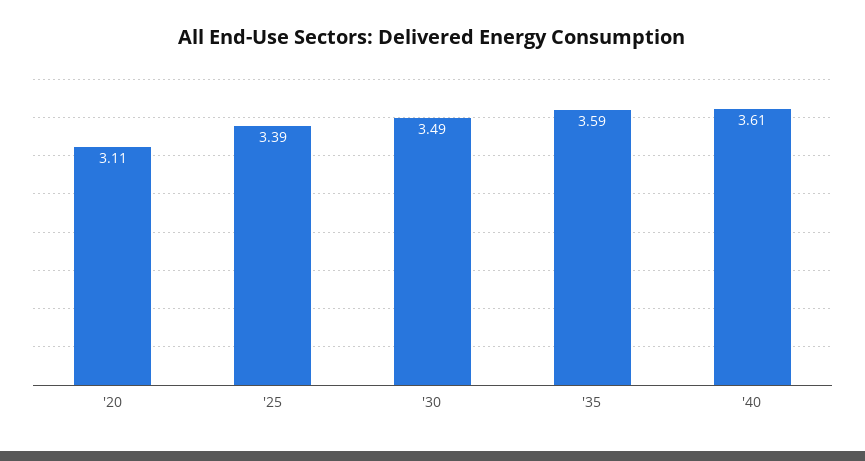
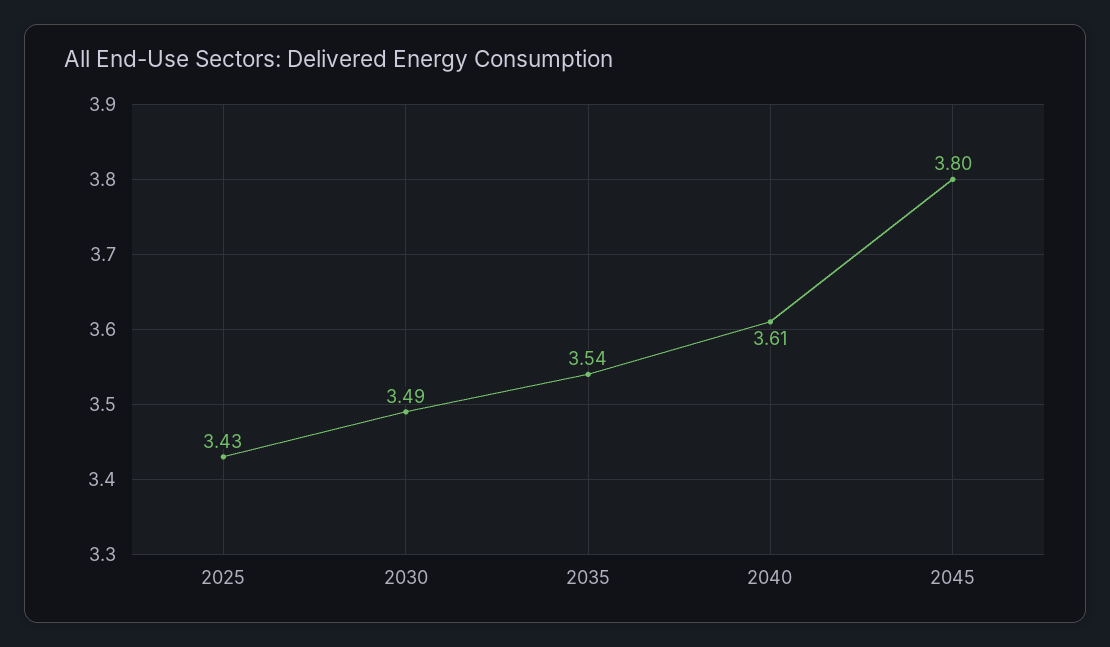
'20: 3.11 -> none
'25: 3.39 -> 3.43
'35: 3.59 -> 3.54
2045: none -> 3.8

